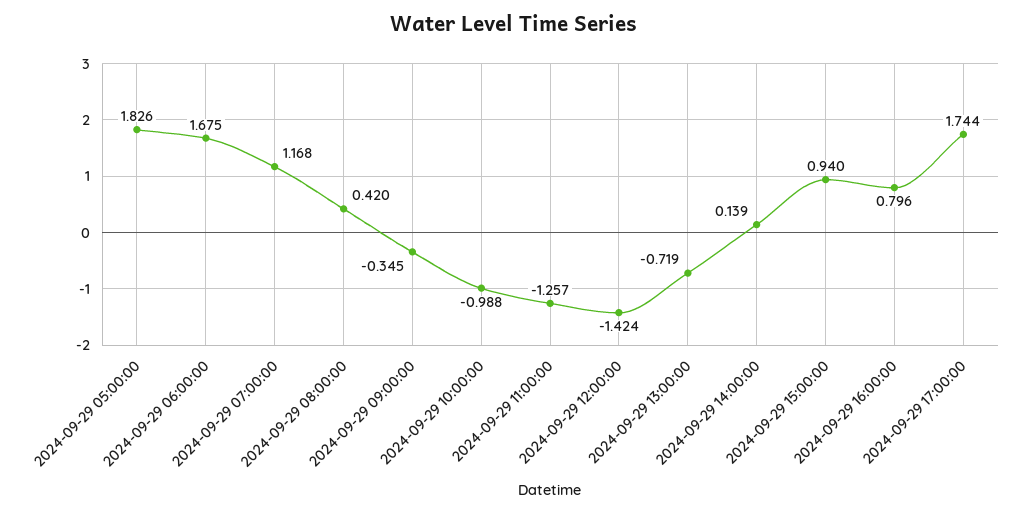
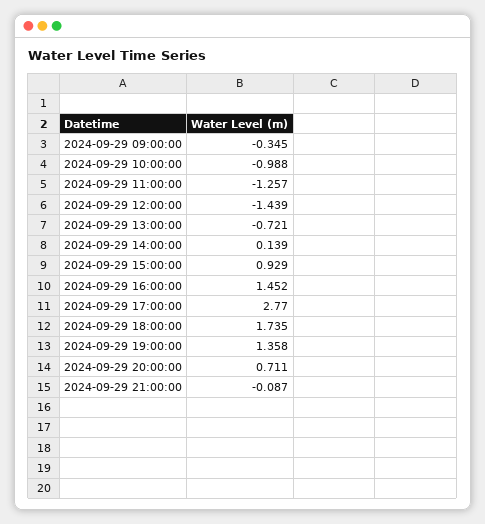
2024-09-29 05:00:00: 1.826 -> none
2024-09-29 06:00:00: 1.675 -> none
2024-09-29 07:00:00: 1.168 -> none
2024-09-29 08:00:00: 0.42 -> none
2024-09-29 12:00:00: -1.424 -> -1.439
2024-09-29 13:00:00: -0.719 -> -0.721
2024-09-29 15:00:00: 0.94 -> 0.929
2024-09-29 16:00:00: 0.796 -> 1.452
2024-09-29 17:00:00: 1.744 -> 2.77
2024-09-29 18:00:00: none -> 1.735
2024-09-29 19:00:00: none -> 1.358
2024-09-29 20:00:00: none -> 0.711
2024-09-29 21:00:00: none -> -0.087

